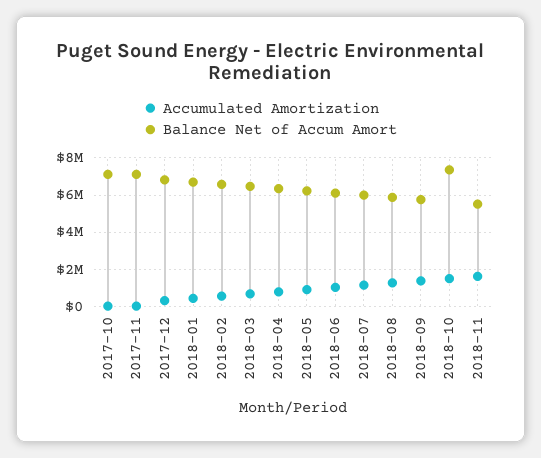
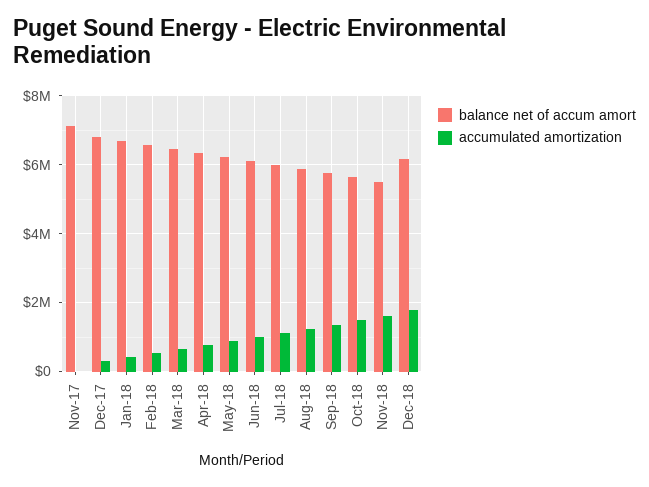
Accumulated Amortization, 2017-10: 0 -> none
Balance Net of Accum Amort, 2017-10: 7000000 -> none
Balance Net of Accum Amort, 2018-10: 7500000 -> 5600000
Balance Net of Accum Amort, Dec-18: none -> 6200000
Accumulated Amortization, Dec-18: none -> 1800000

